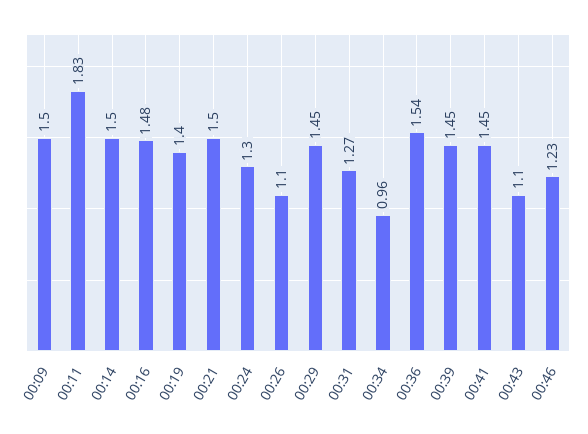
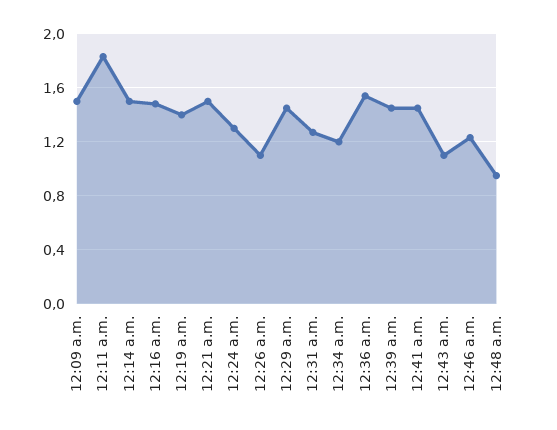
00:34: 0.96 -> 1.2
12:48 a.m.: none -> 0.95

